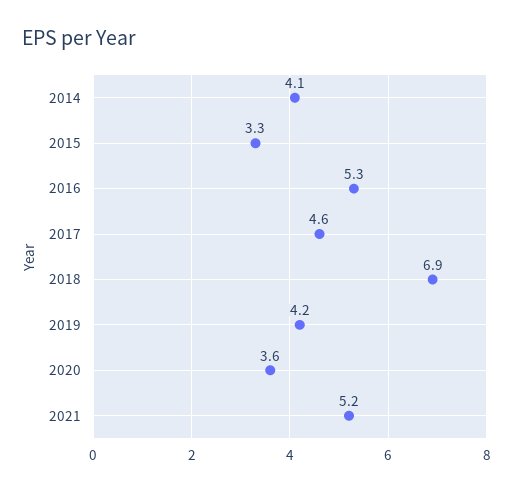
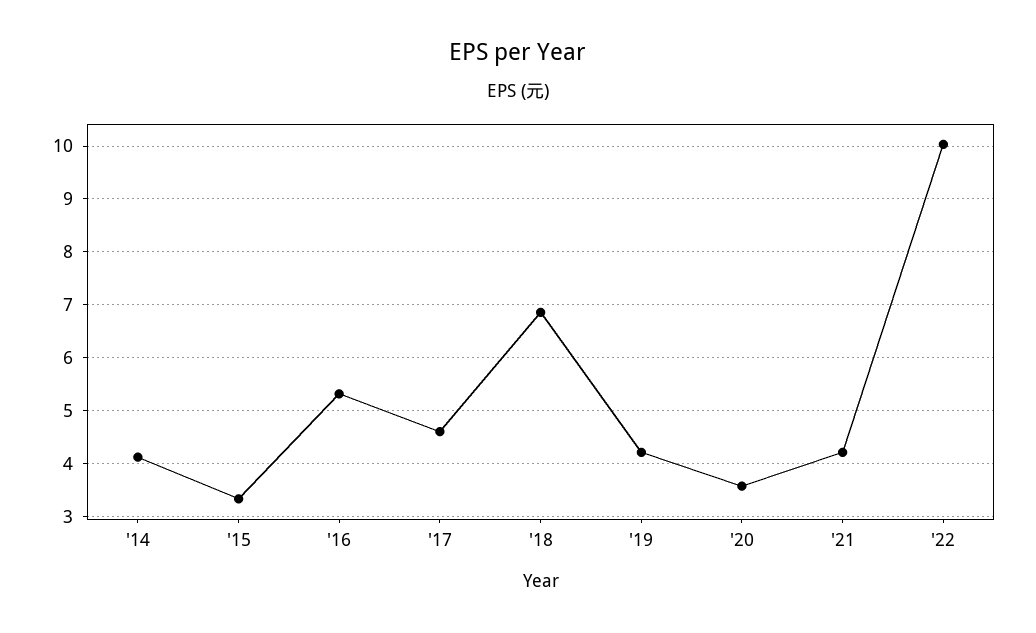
2021: 5.2 -> 4.2
'22: none -> 10

